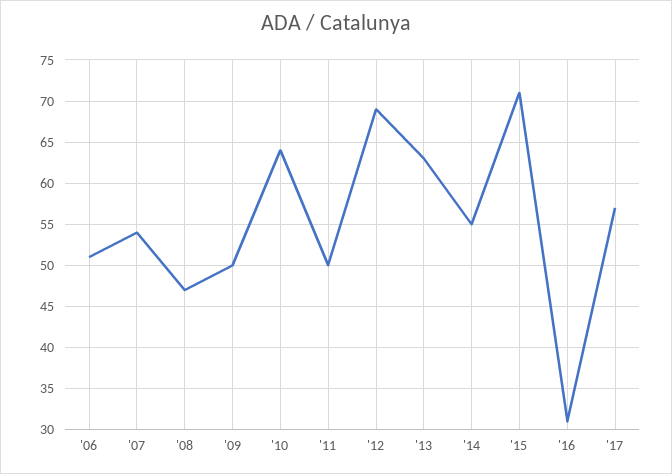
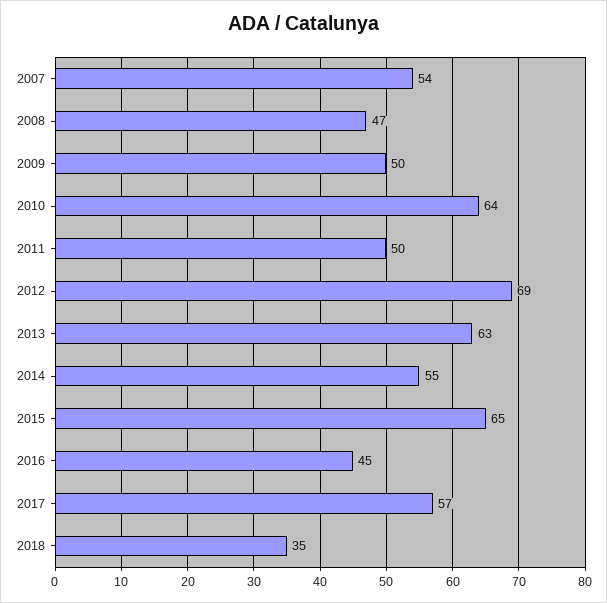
'06: 51 -> none
'15: 71 -> 65
'16: 31 -> 45
2018: none -> 35

